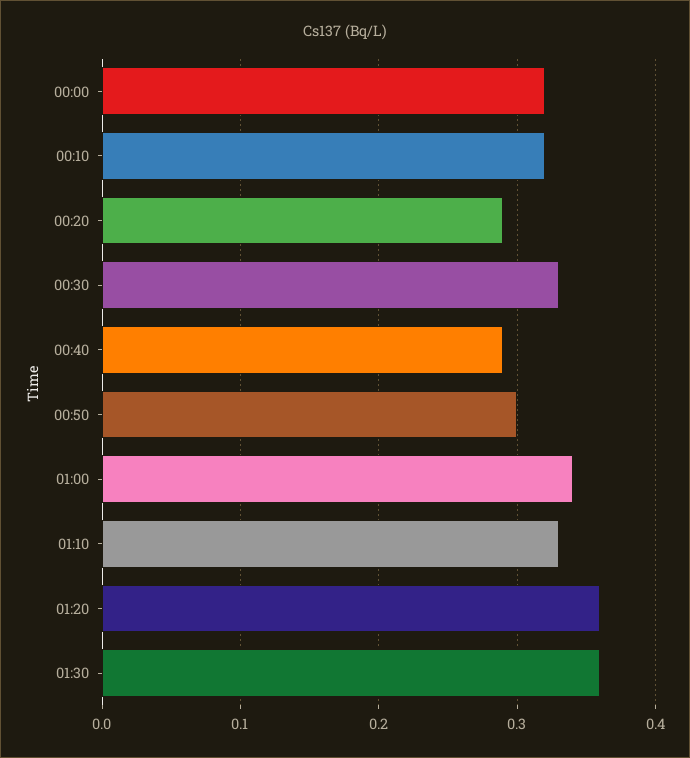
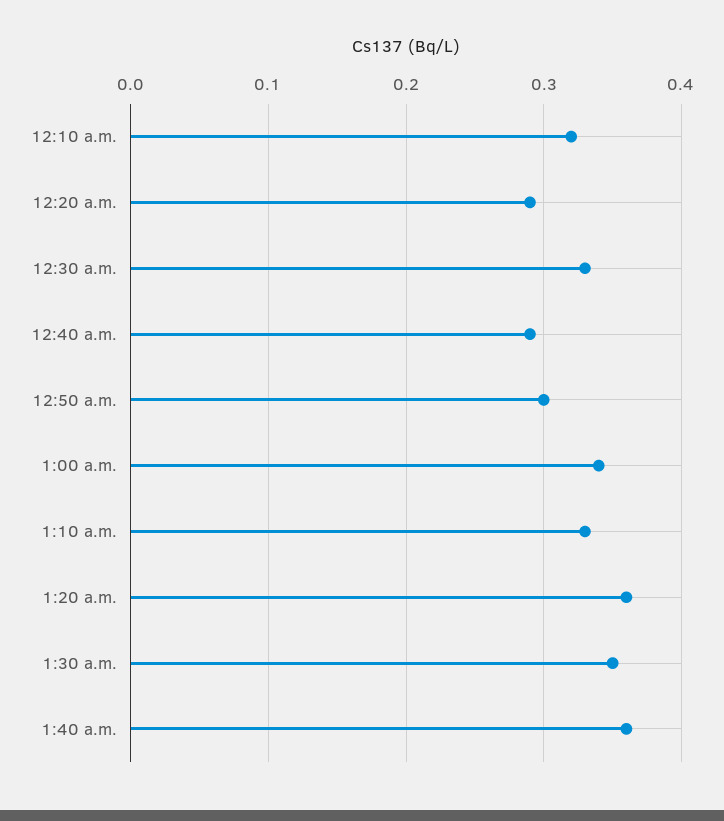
00:00: 0.32 -> none
01:30: 0.36 -> 0.35
1:40 a.m.: none -> 0.36

